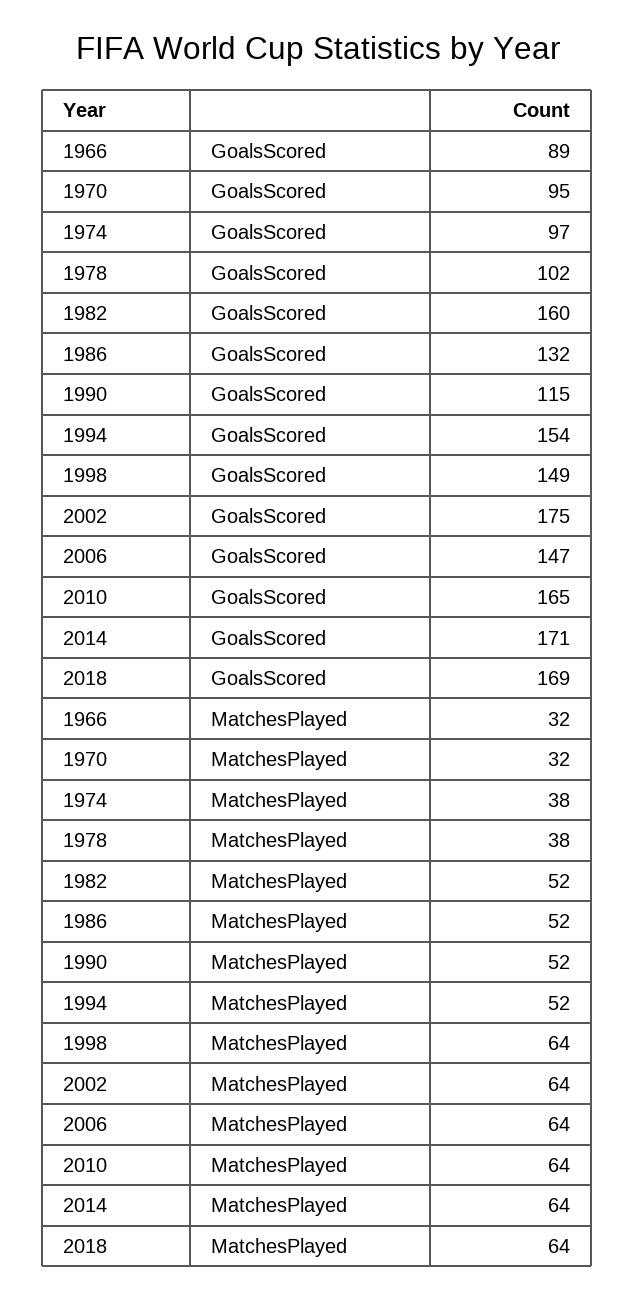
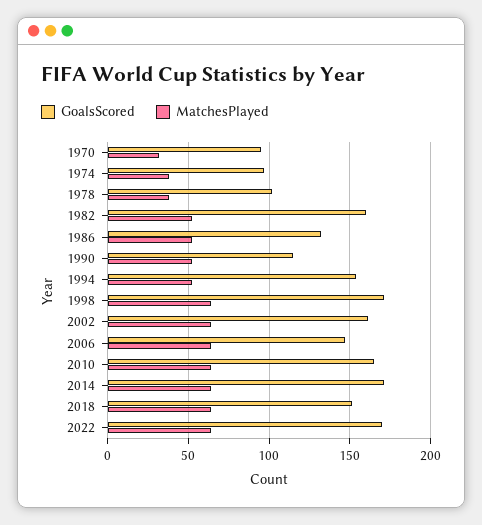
GoalsScored, 1966: 89 -> none
GoalsScored, 1998: 149 -> 170
GoalsScored, 2002: 175 -> 160
GoalsScored, 2018: 169 -> 150
MatchesPlayed, 1966: 32 -> none
GoalsScored, 2022: none -> 170
MatchesPlayed, 2022: none -> 65

